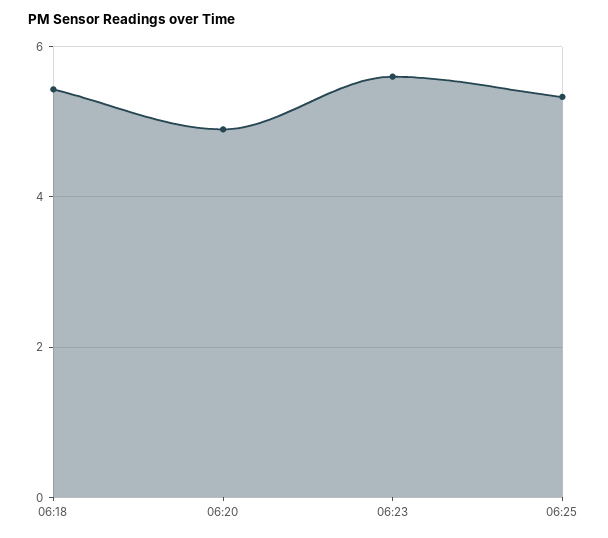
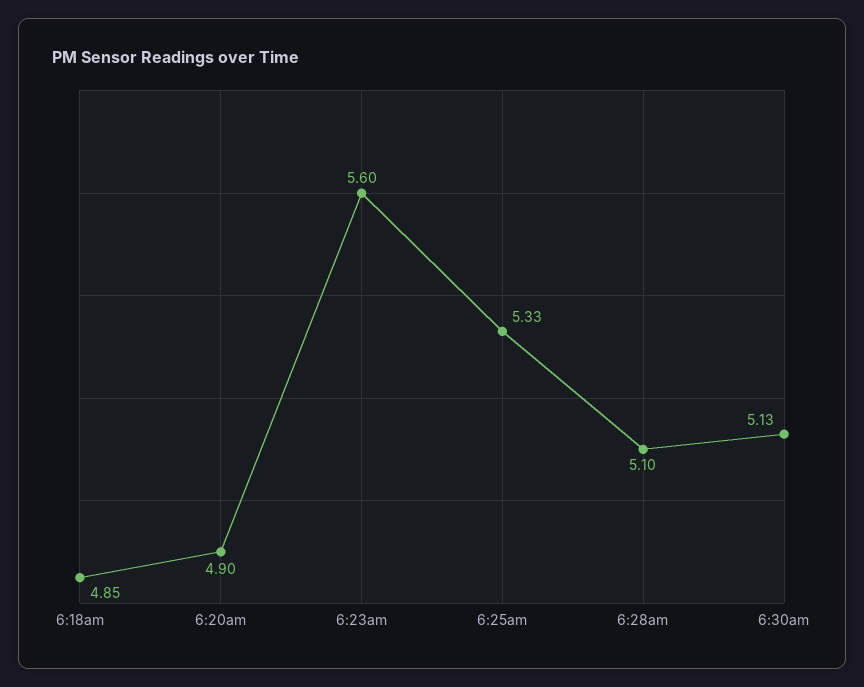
06:18: 5.4 -> 4.85
6:28am: none -> 5.1
6:30am: none -> 5.13

